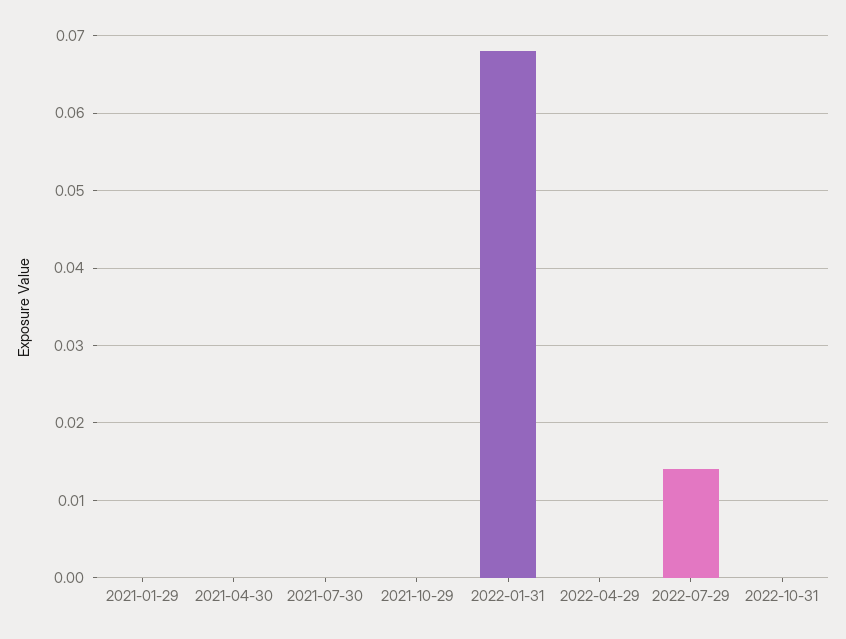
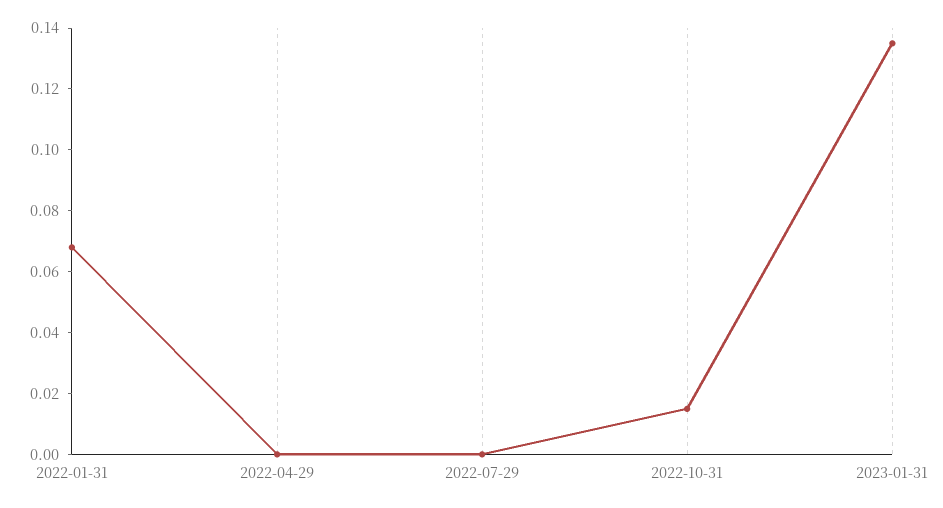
2021-01-29: 0 -> none
2021-04-30: 0 -> none
2021-07-30: 0 -> none
2021-10-29: 0 -> none
2022-07-29: 0.014 -> 0
2022-10-31: 0 -> 0.015
2023-01-31: none -> 0.135

